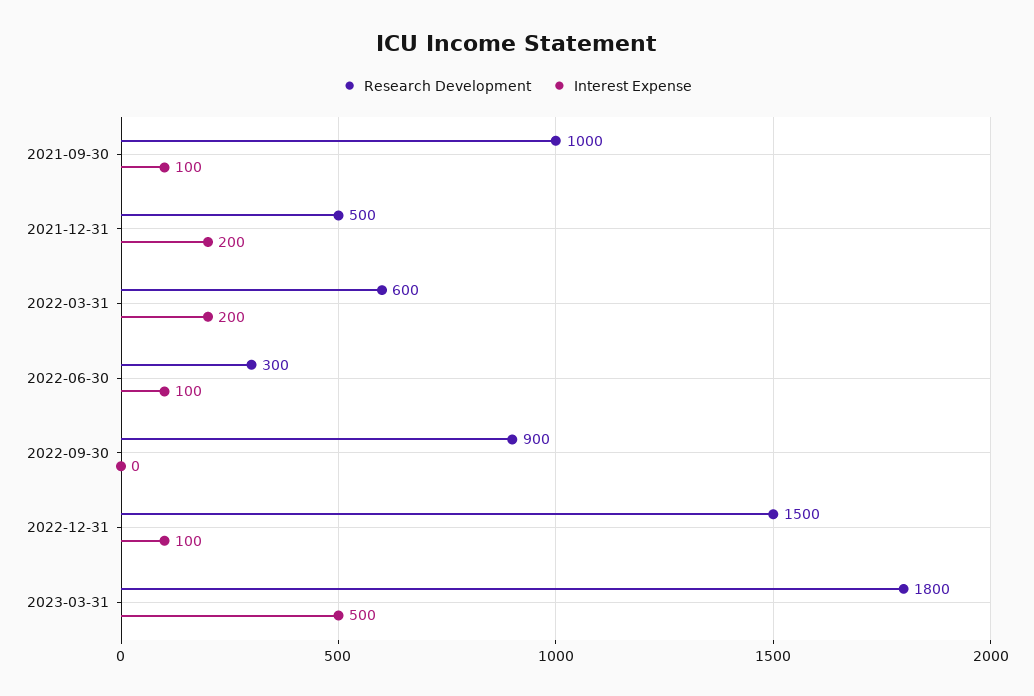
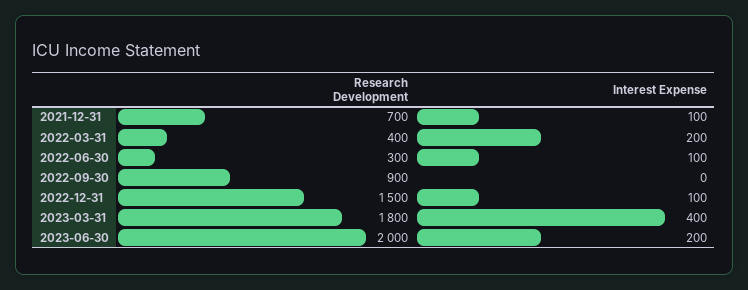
Research Development, 2021-09-30: 1000 -> none
Interest Expense, 2021-09-30: 100 -> none
Research Development, 2021-12-31: 500 -> 700
Interest Expense, 2021-12-31: 200 -> 100
Research Development, 2022-03-31: 600 -> 400
Interest Expense, 2023-03-31: 500 -> 400
Research Development, 2023-06-30: none -> 2000
Interest Expense, 2023-06-30: none -> 200

